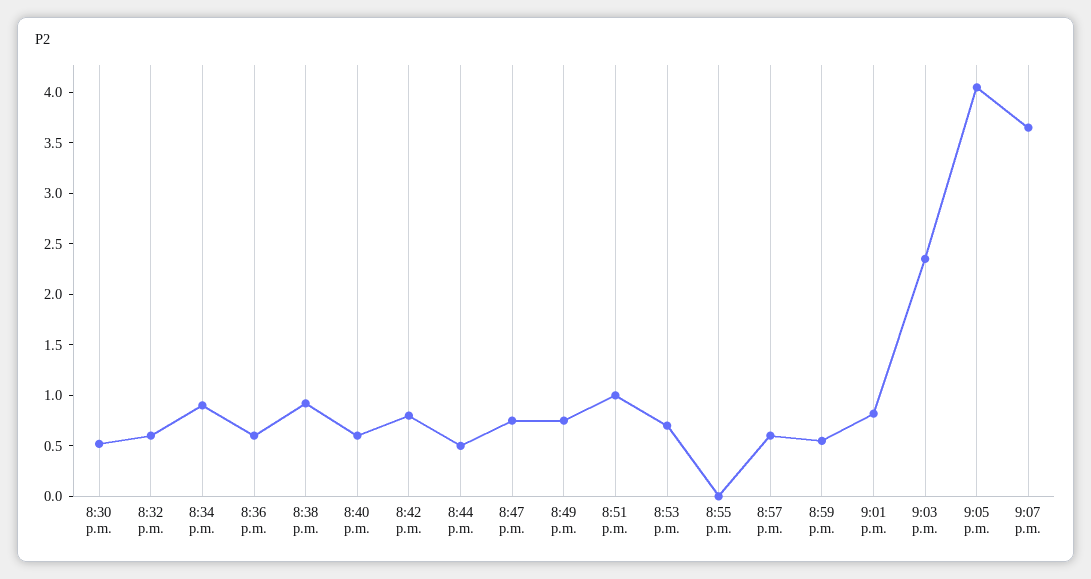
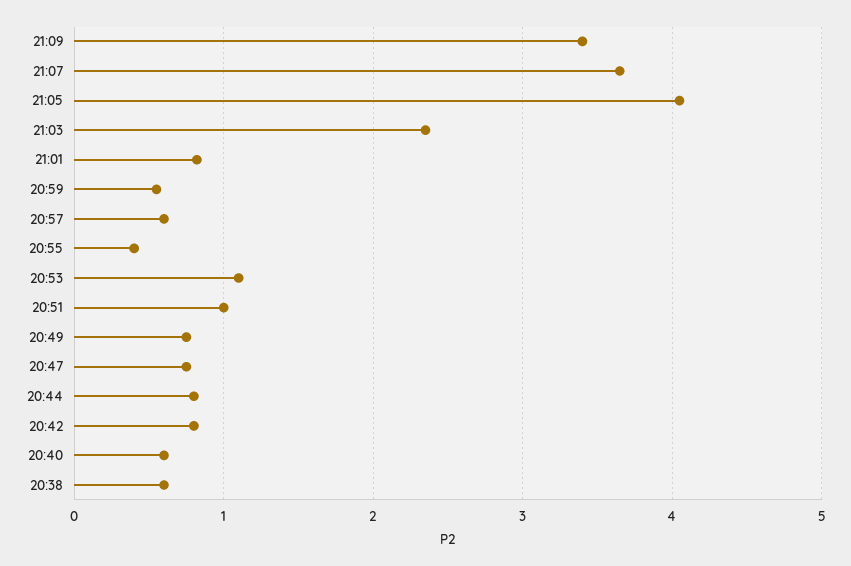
8:30 p.m.: 0.5 -> none
8:32 p.m.: 0.6 -> none
8:34 p.m.: 0.9 -> none
8:36 p.m.: 0.6 -> none
8:38 p.m.: 0.9 -> 0.6
8:44 p.m.: 0.5 -> 0.8
8:53 p.m.: 0.7 -> 1.1
8:55 p.m.: 0 -> 0.4
21:09: none -> 3.4

